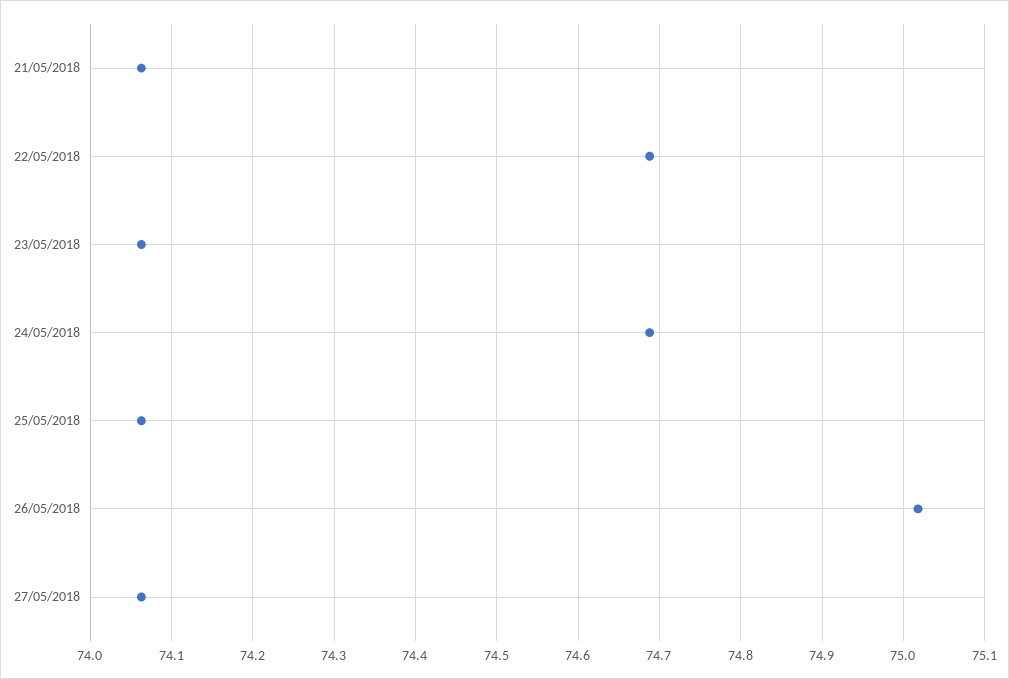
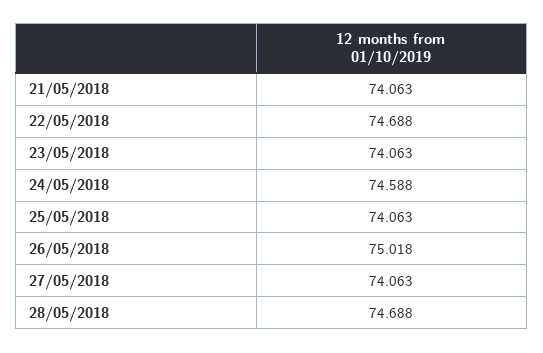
24/05/2018: 74.69 -> 74.588
28/05/2018: none -> 74.688

